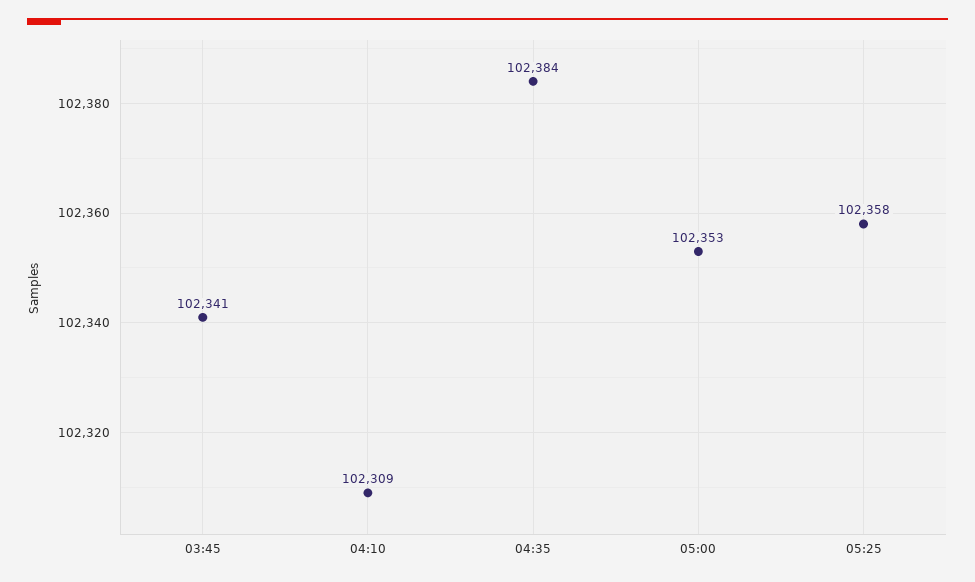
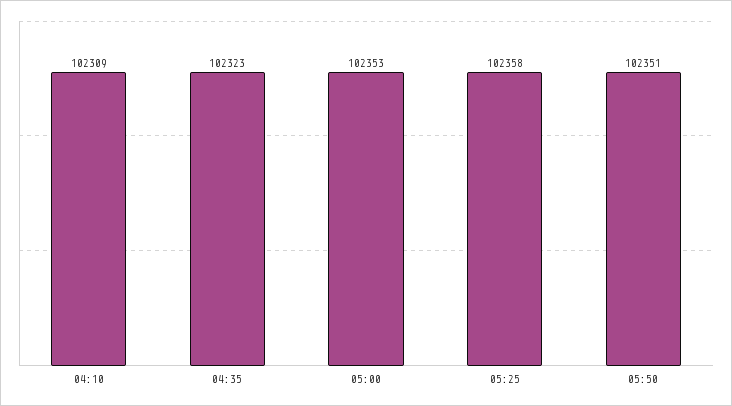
03:45: 102341 -> none
04:35: 102384 -> 102323
05:50: none -> 102351

